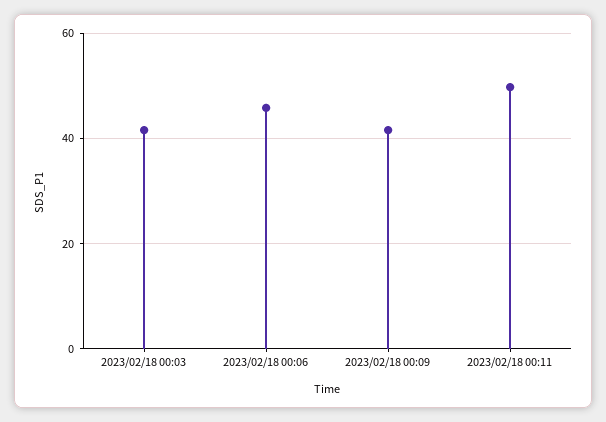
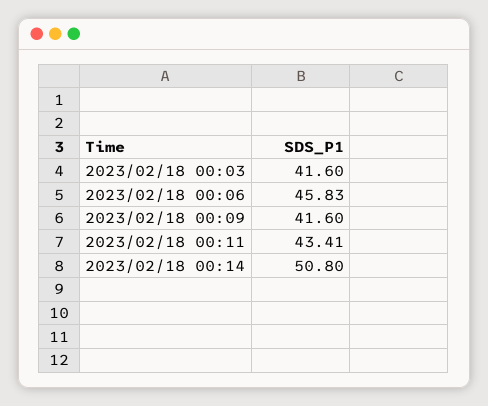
2023/02/18 00:11: 50 -> 43.41
2023/02/18 00:14: none -> 50.8

